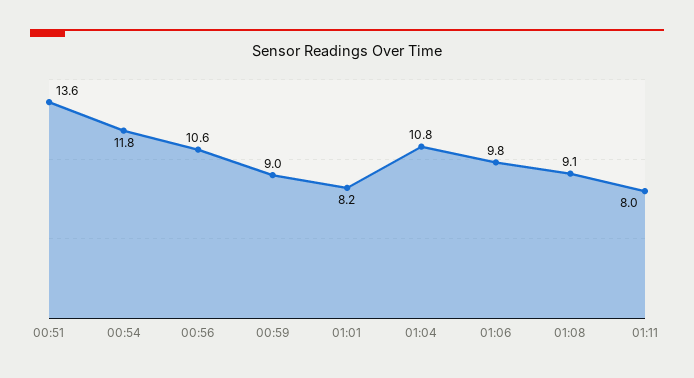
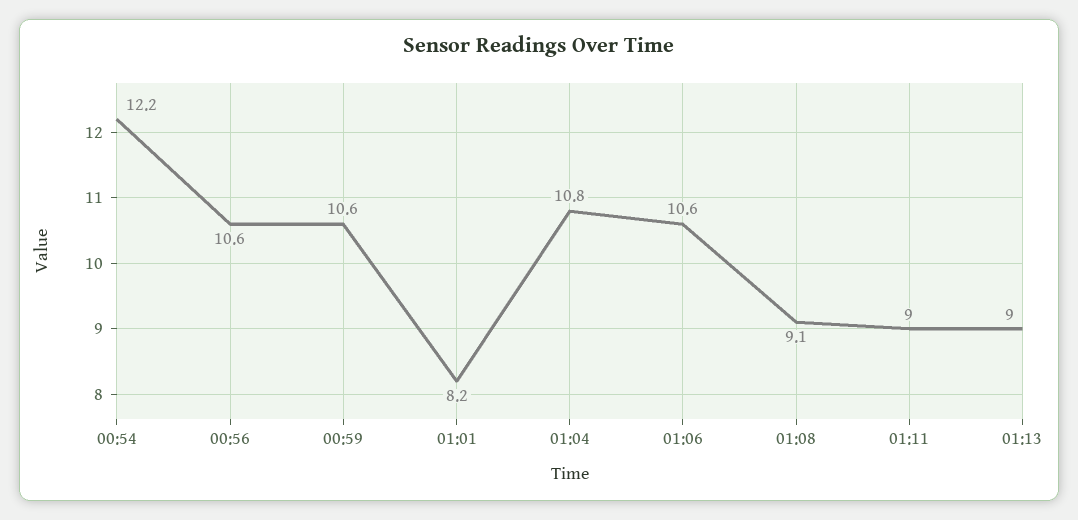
00:51: 13.6 -> none
00:54: 11.8 -> 12.2
00:59: 9 -> 10.6
01:06: 9.8 -> 10.6
01:11: 8 -> 9
01:13: none -> 9

